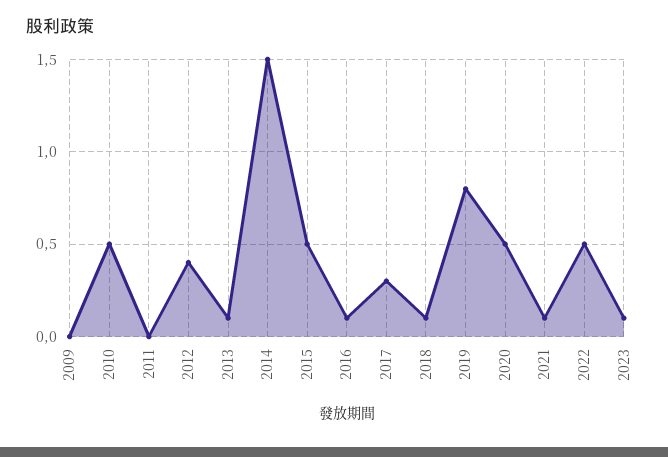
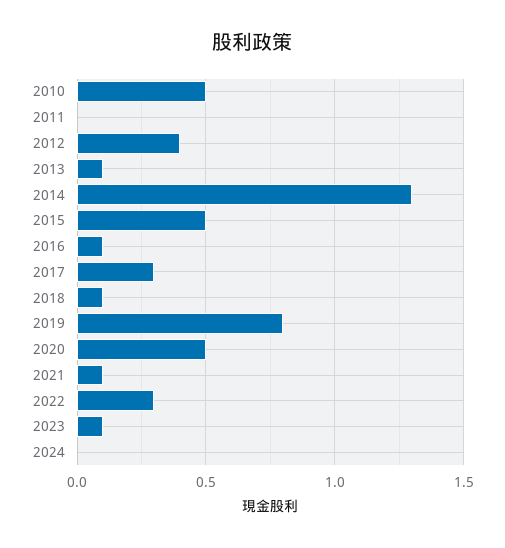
2009: 0 -> none
2014: 1.5 -> 1.3
2022: 0.5 -> 0.3
2024: none -> 0

